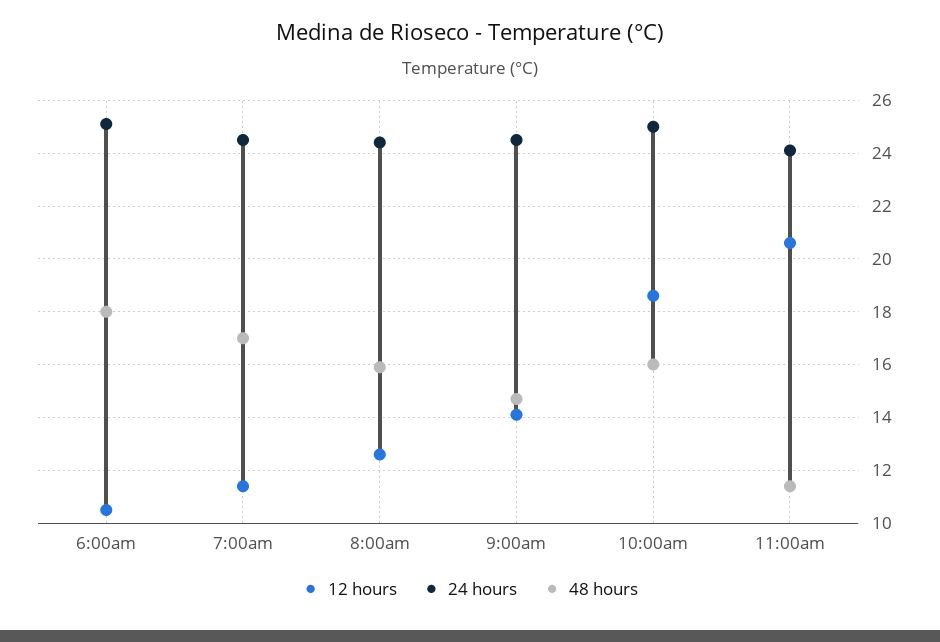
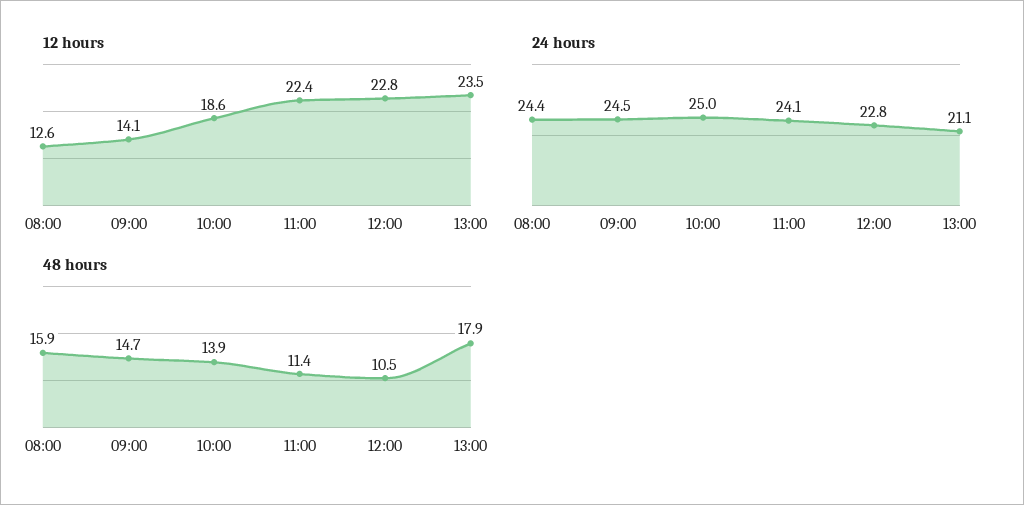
12 hours, 6:00am: 10.5 -> none
24 hours, 6:00am: 25 -> none
48 hours, 6:00am: 18 -> none
12 hours, 7:00am: 11.5 -> none
24 hours, 7:00am: 24.5 -> none
48 hours, 7:00am: 17 -> none
48 hours, 10:00am: 16 -> 13.9
12 hours, 11:00am: 20.5 -> 22.4
12 hours, 12:00: none -> 22.8
12 hours, 13:00: none -> 23.5
24 hours, 12:00: none -> 22.8
24 hours, 13:00: none -> 21.1
48 hours, 12:00: none -> 10.5
48 hours, 13:00: none -> 17.9

